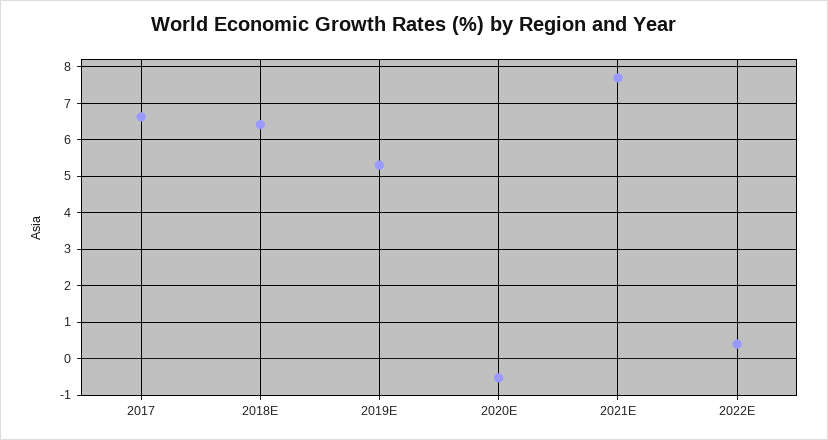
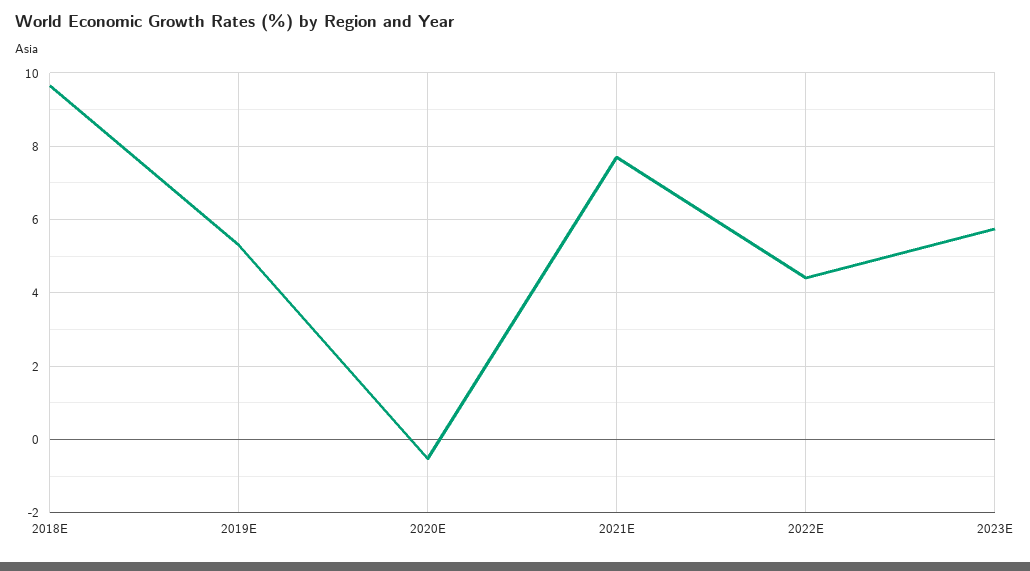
2017: 6.6 -> none
2018E: 6.4 -> 9.6
2022E: 0.4 -> 4.4
2023E: none -> 5.8

